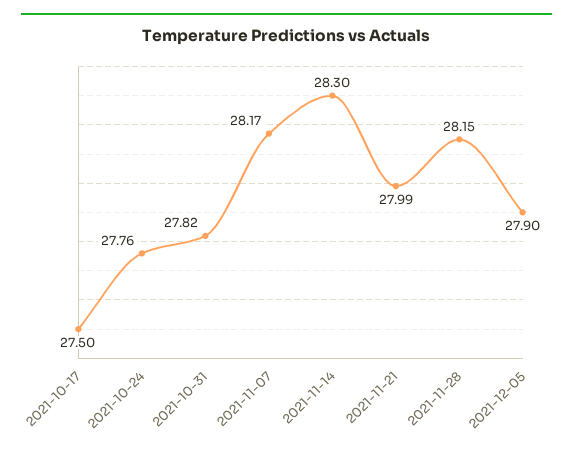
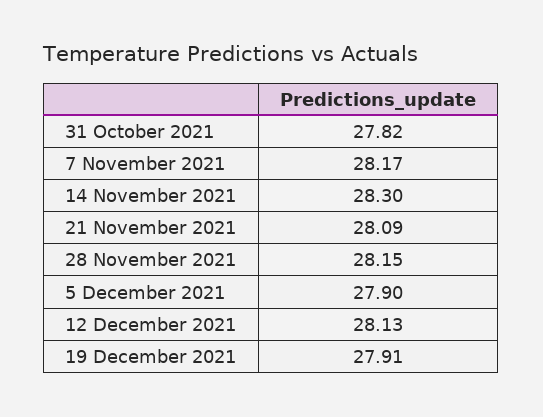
2021-10-17: 27.5 -> none
2021-10-24: 27.76 -> none
2021-11-21: 27.99 -> 28.09
12 December 2021: none -> 28.13
19 December 2021: none -> 27.91

